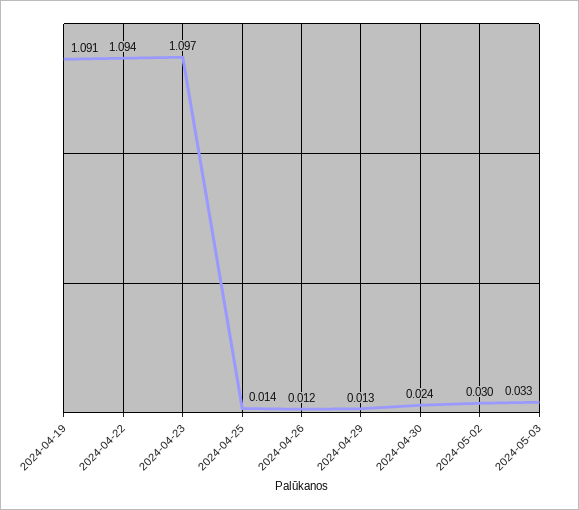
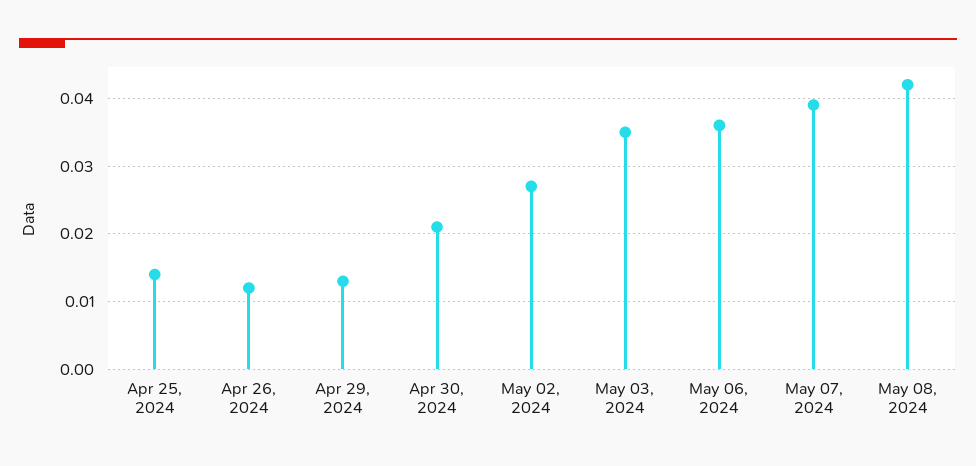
2024-04-19: 1.091 -> none
2024-04-22: 1.094 -> none
2024-04-23: 1.097 -> none
2024-04-30: 0.024 -> 0.021
2024-05-02: 0.03 -> 0.027
2024-05-03: 0.033 -> 0.035
May 06, 2024: none -> 0.036
May 07, 2024: none -> 0.039
May 08, 2024: none -> 0.042

